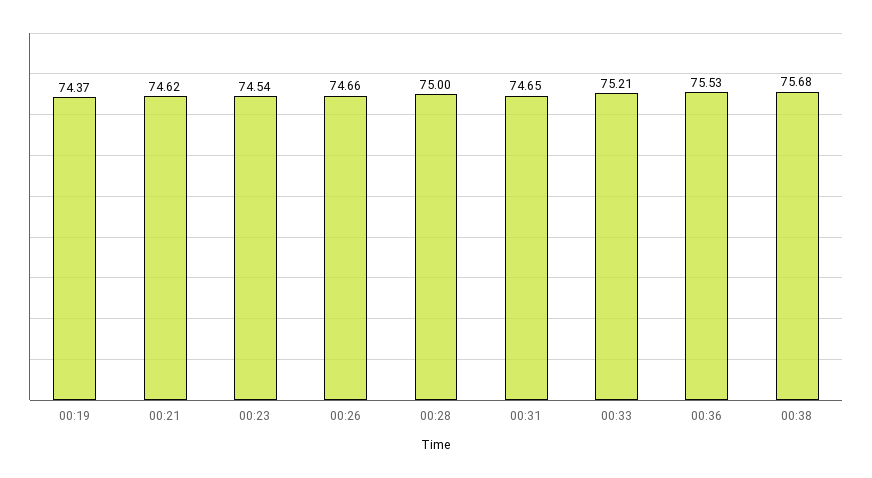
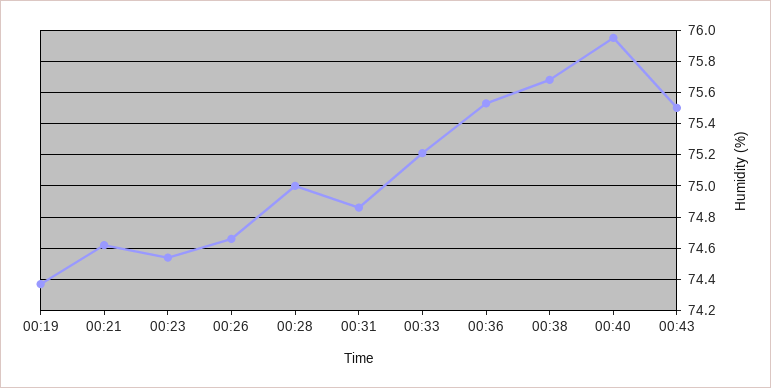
00:31: 74.65 -> 74.85
00:40: none -> 75.95
00:43: none -> 75.5

